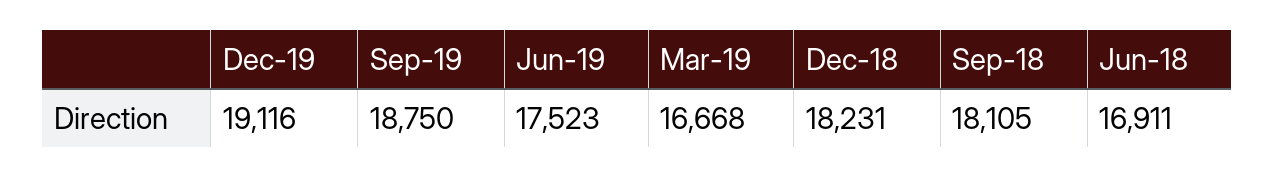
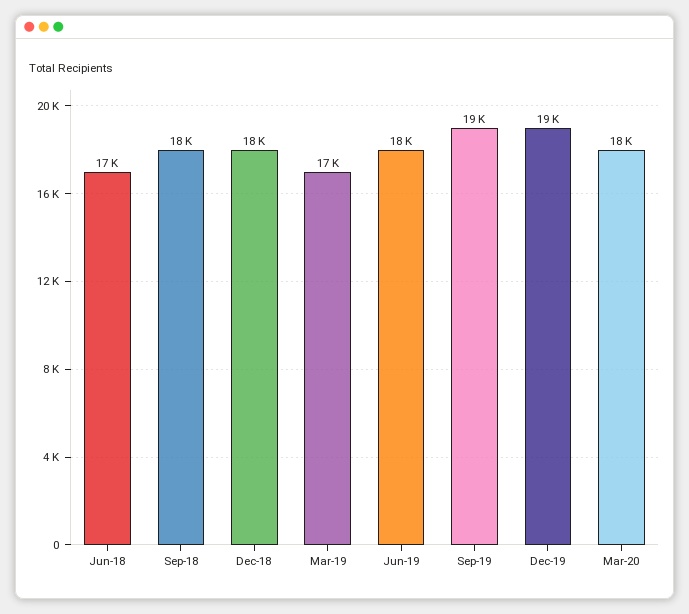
Mar-20: none -> 18000

